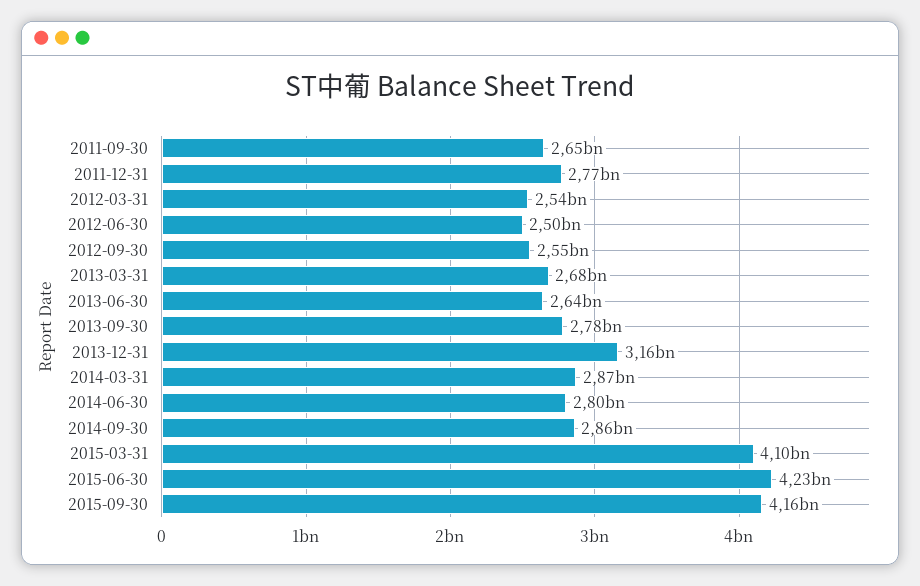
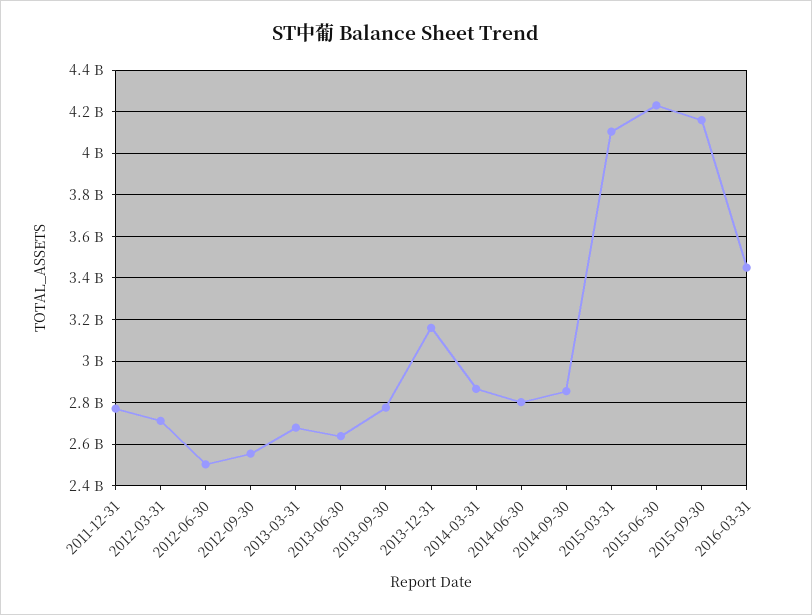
2011-09-30: 2650000000 -> none
2012-03-31: 2540000000 -> 2700000000
2016-03-31: none -> 3450000000

